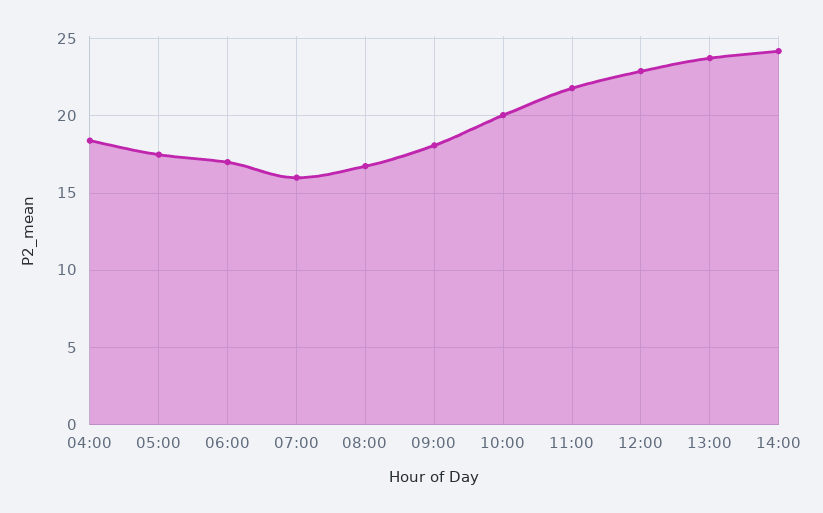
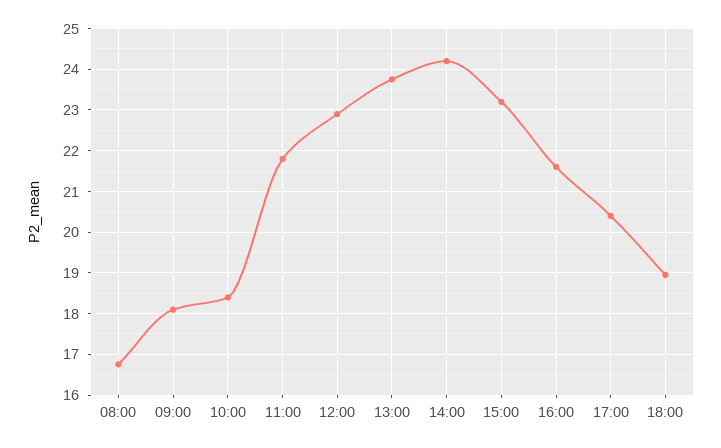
04:00: 18.5 -> none
05:00: 17.5 -> none
06:00: 17 -> none
07:00: 16 -> none
10:00: 20 -> 18.4
15:00: none -> 23.2
16:00: none -> 21.6
17:00: none -> 20.4
18:00: none -> 19

